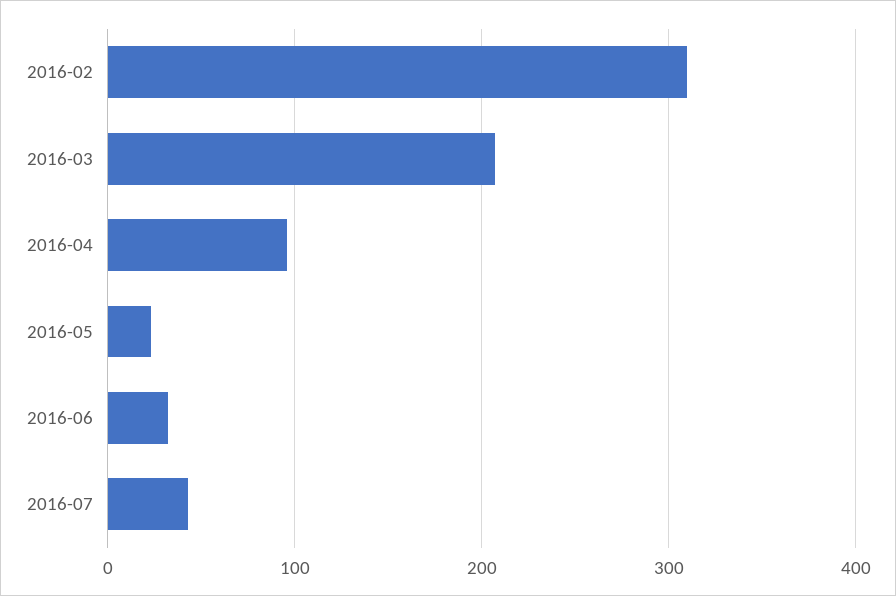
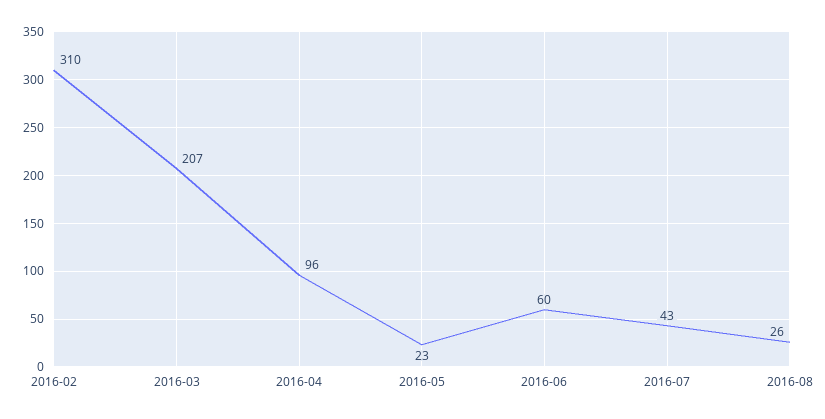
2016-06: 30 -> 60
2016-08: none -> 26

